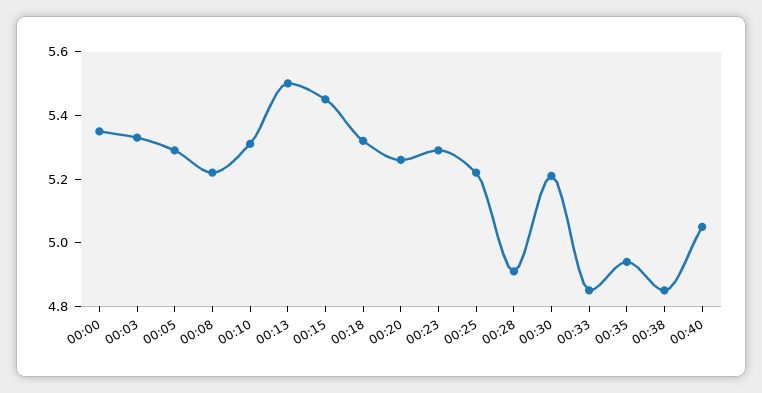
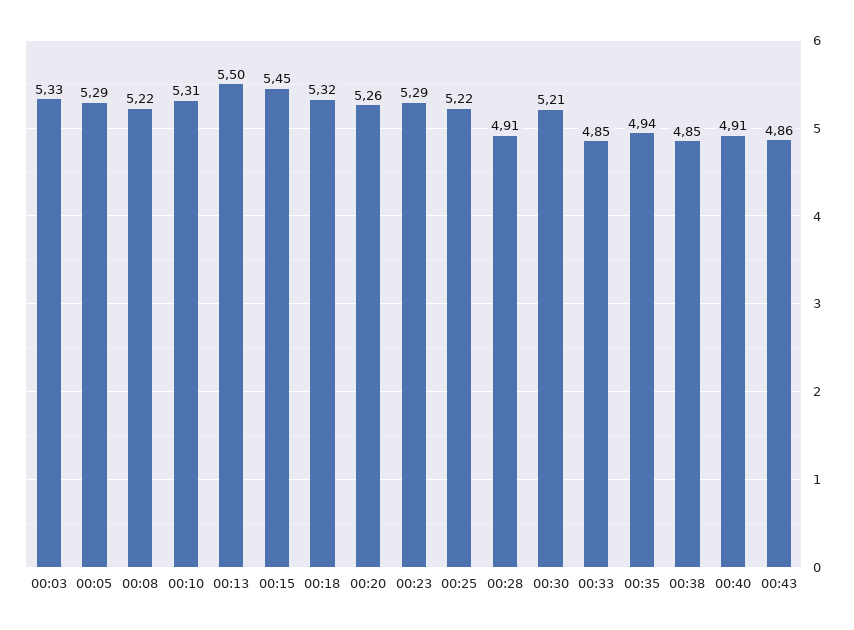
00:00: 5.35 -> none
00:40: 5.05 -> 4.91
00:43: none -> 4.86

